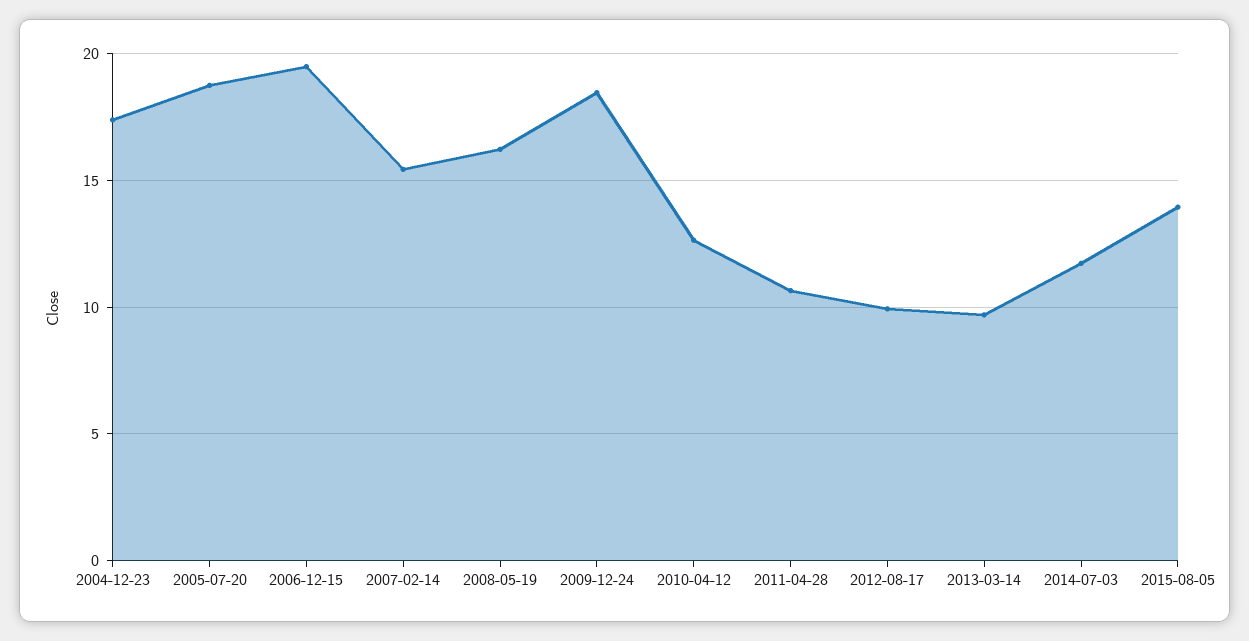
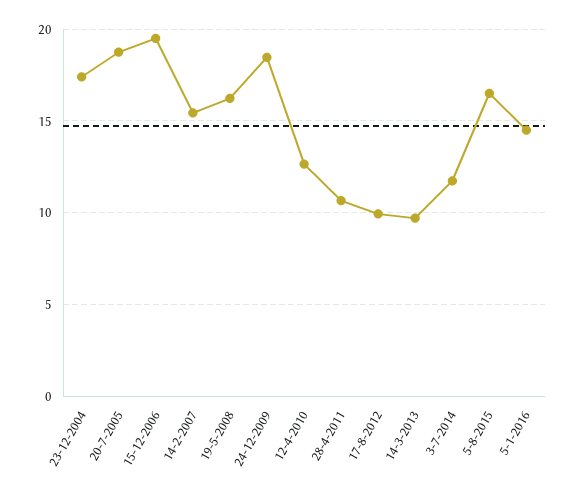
2015-08-05: 14 -> 16.5
5-1-2016: none -> 14.5

